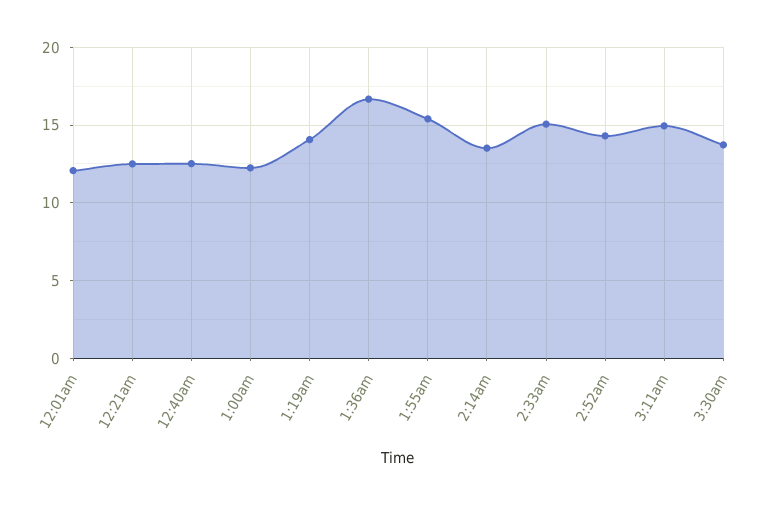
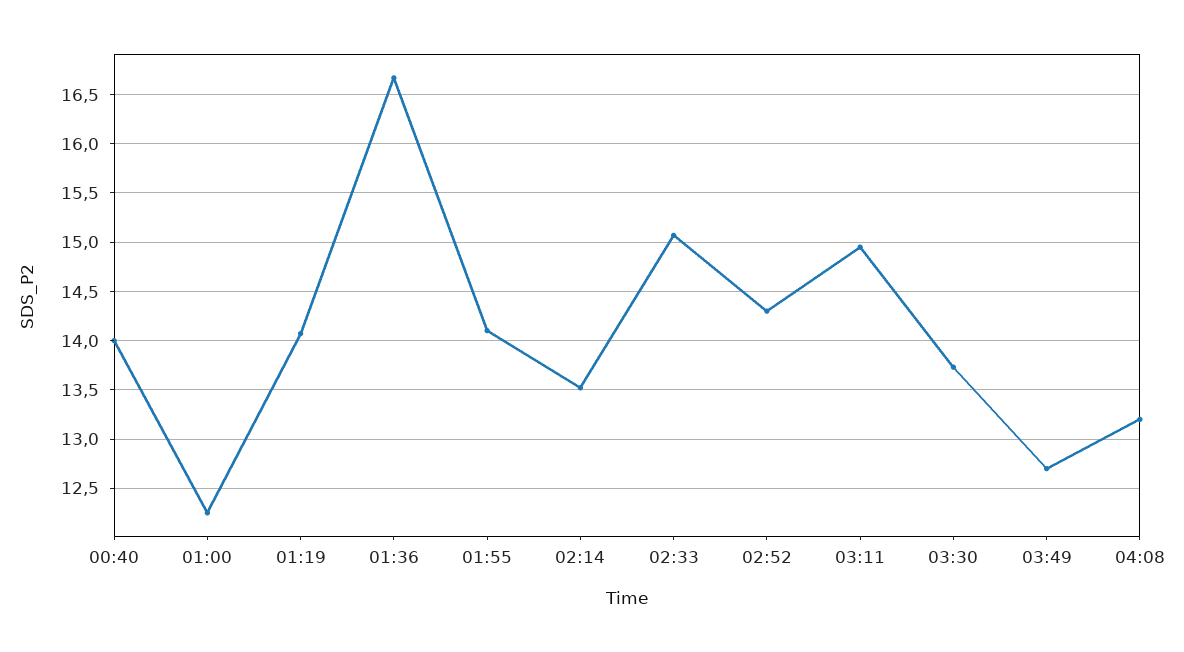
12:01am: 12 -> none
12:21am: 12.5 -> none
12:40am: 12.5 -> 14
1:55am: 15.5 -> 14.1
03:49: none -> 12.7
04:08: none -> 13.2

